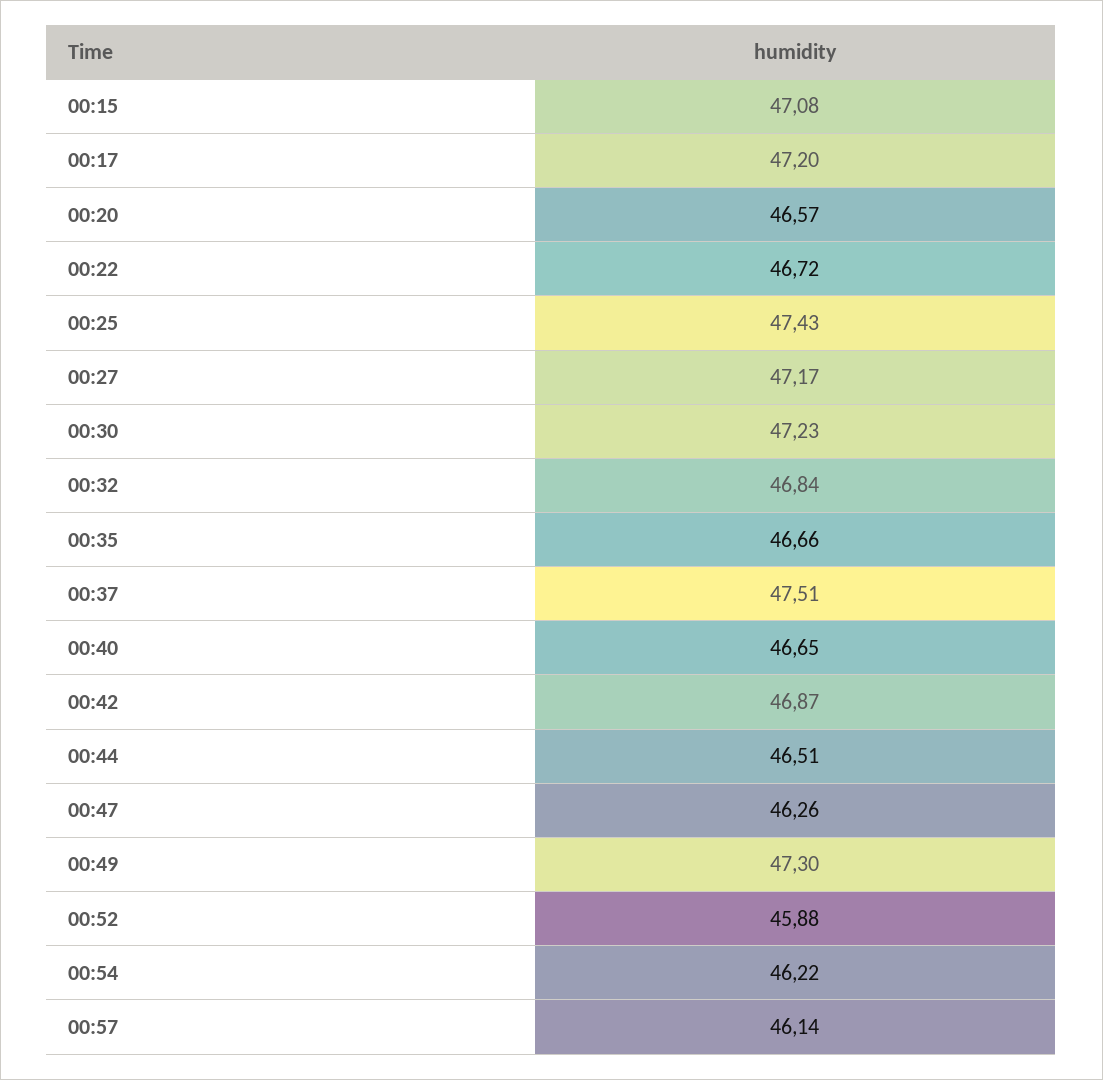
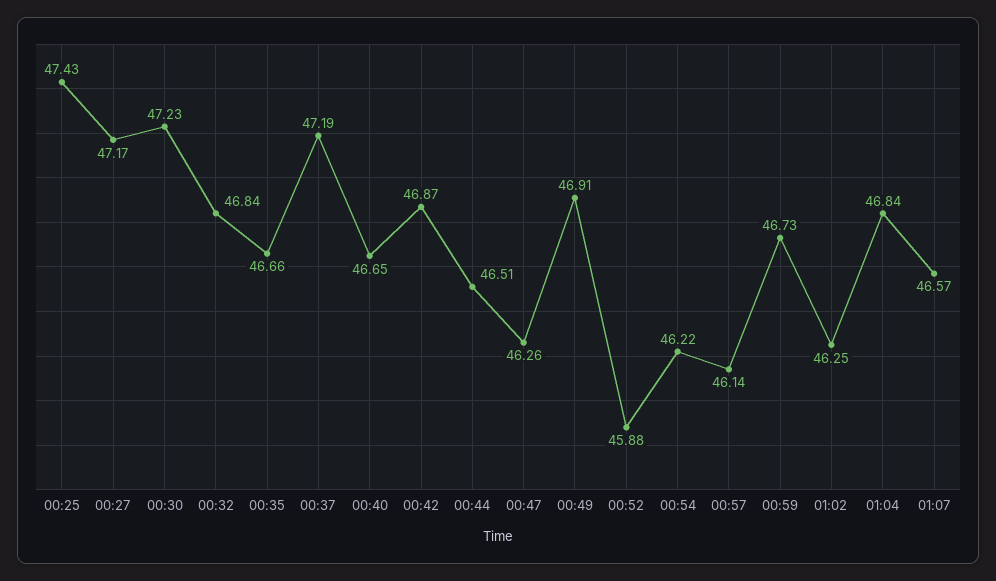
00:15: 47.08 -> none
00:17: 47.2 -> none
00:20: 46.57 -> none
00:22: 46.72 -> none
00:37: 47.51 -> 47.19
00:49: 47.3 -> 46.91
00:59: none -> 46.73
01:02: none -> 46.25
01:04: none -> 46.84
01:07: none -> 46.57

